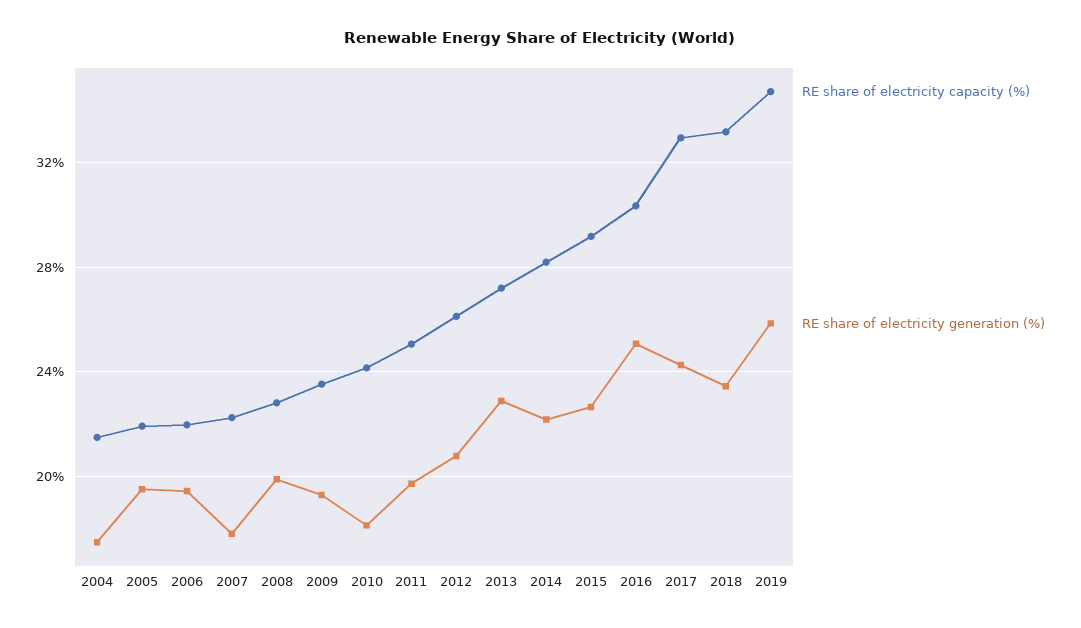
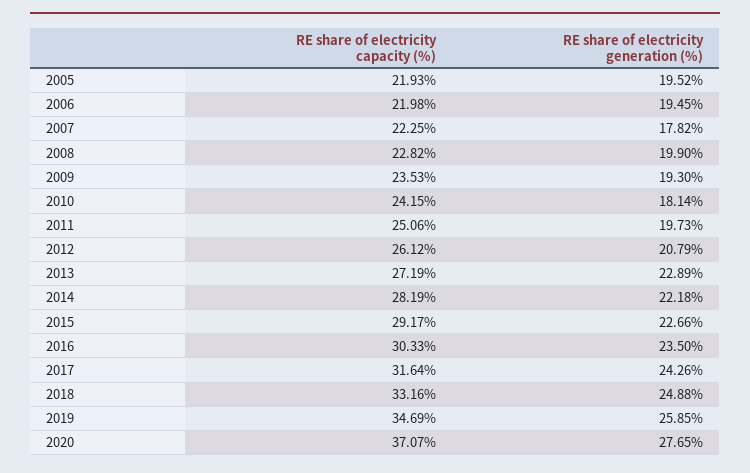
RE share of electricity capacity (%), 2004: 21.5 -> none
RE share of electricity generation (%), 2004: 17.5 -> none
RE share of electricity generation (%), 2016: 25 -> 23.5
RE share of electricity capacity (%), 2017: 33 -> 31.64
RE share of electricity generation (%), 2018: 23.5 -> 24.88
RE share of electricity capacity (%), 2020: none -> 37.07
RE share of electricity generation (%), 2020: none -> 27.65

